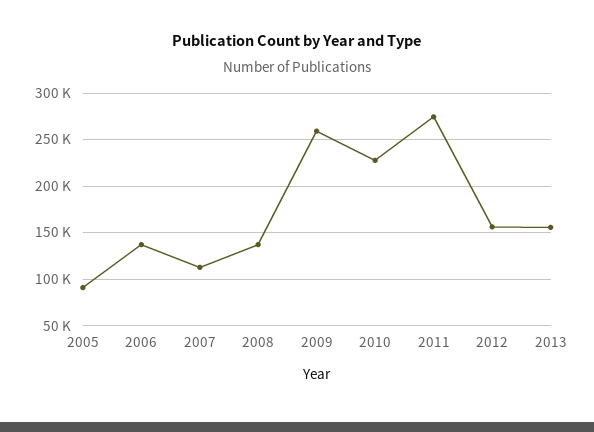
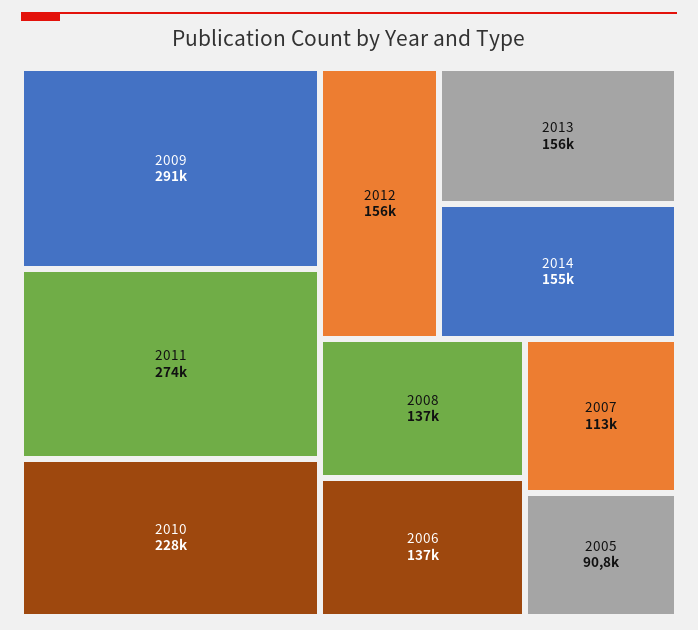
2009: 260000 -> 291000
2014: none -> 155000

